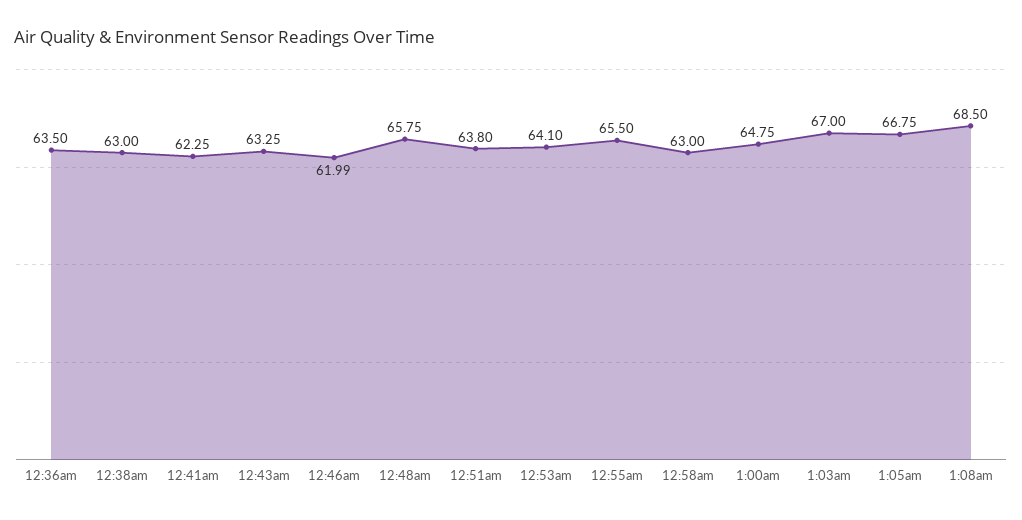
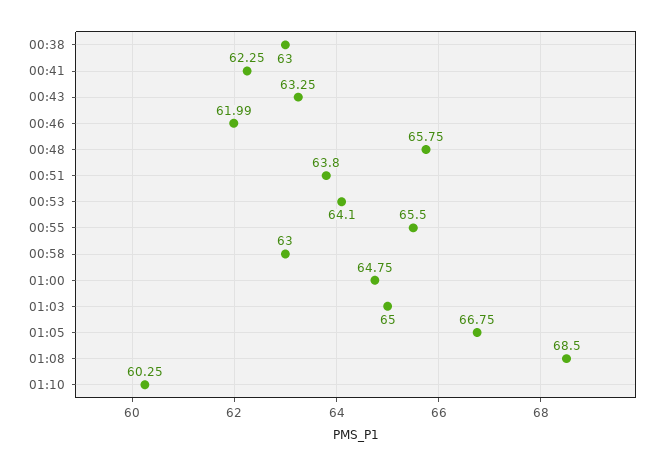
12:36am: 63.5 -> none
1:03am: 67 -> 65
01:10: none -> 60.25

